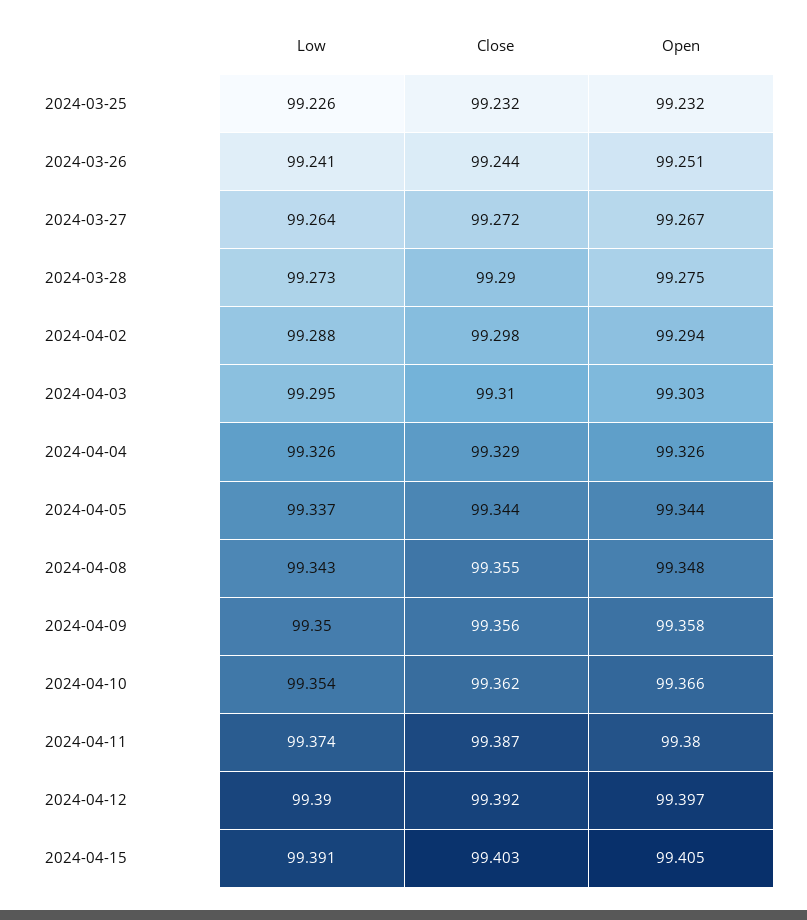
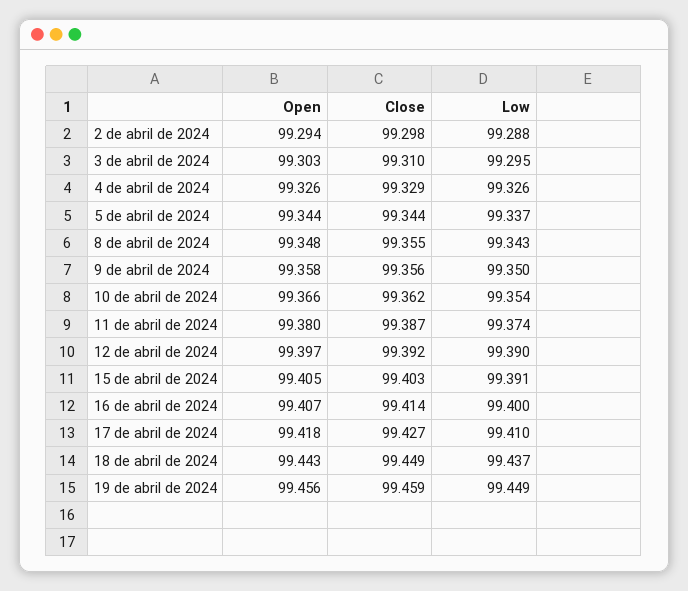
Low, 2024-03-25: 99.226 -> none
Close, 2024-03-25: 99.232 -> none
Open, 2024-03-25: 99.232 -> none
Low, 2024-03-26: 99.241 -> none
Close, 2024-03-26: 99.244 -> none
Open, 2024-03-26: 99.251 -> none
Low, 2024-03-27: 99.264 -> none
Close, 2024-03-27: 99.272 -> none
Open, 2024-03-27: 99.267 -> none
Low, 2024-03-28: 99.273 -> none
Close, 2024-03-28: 99.29 -> none
Open, 2024-03-28: 99.275 -> none
Open, 16 de abril de 2024: none -> 99.407
Close, 16 de abril de 2024: none -> 99.414
Low, 16 de abril de 2024: none -> 99.4
Open, 17 de abril de 2024: none -> 99.418
Close, 17 de abril de 2024: none -> 99.427
Low, 17 de abril de 2024: none -> 99.41
Open, 18 de abril de 2024: none -> 99.443
Close, 18 de abril de 2024: none -> 99.449
Low, 18 de abril de 2024: none -> 99.437
Open, 19 de abril de 2024: none -> 99.456
Close, 19 de abril de 2024: none -> 99.459
Low, 19 de abril de 2024: none -> 99.449

